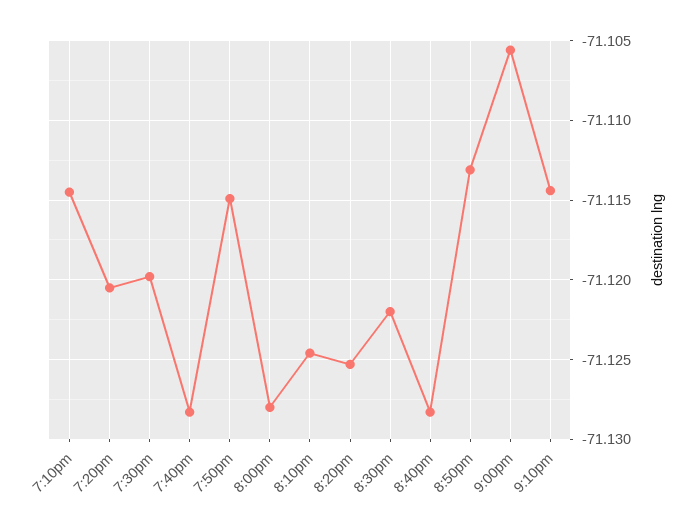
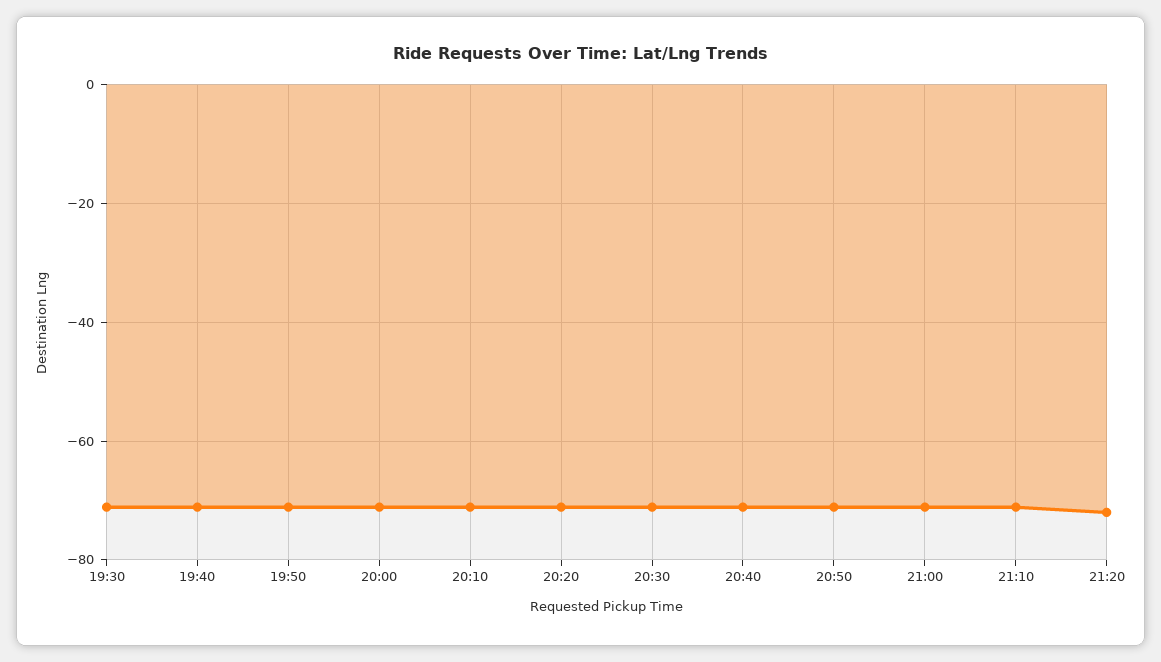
7:10pm: -71.1145 -> none
7:20pm: -71.1205 -> none
21:20: none -> -72

